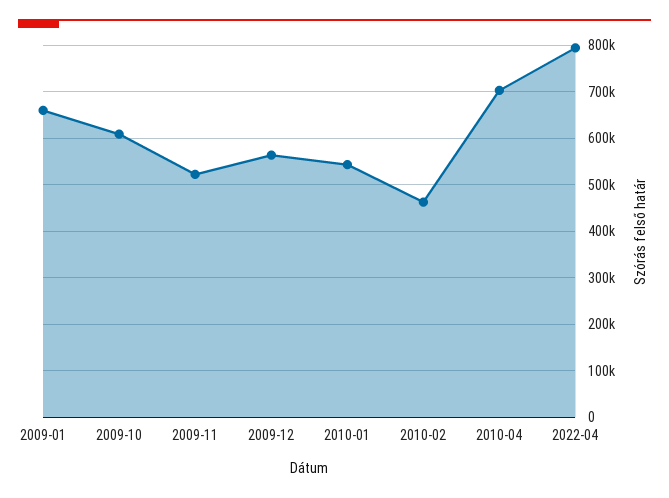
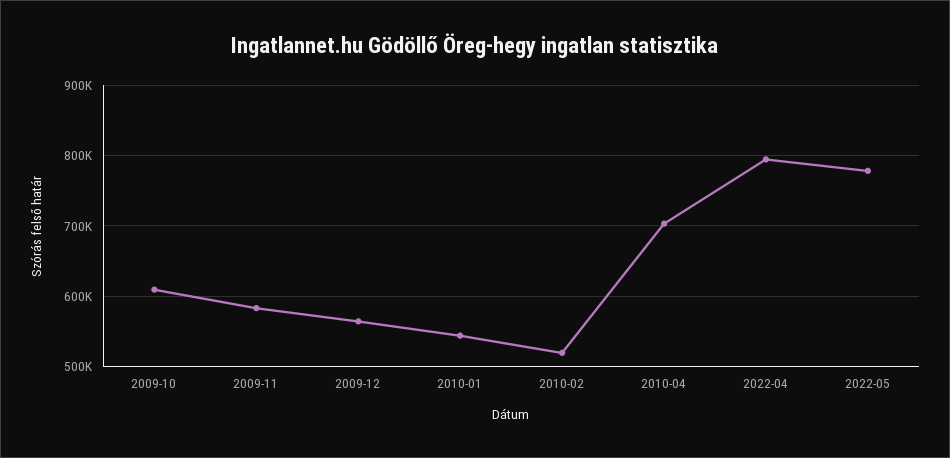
2009-01: 660000 -> none
2009-11: 520000 -> 580000
2010-02: 460000 -> 520000
2022-05: none -> 780000

